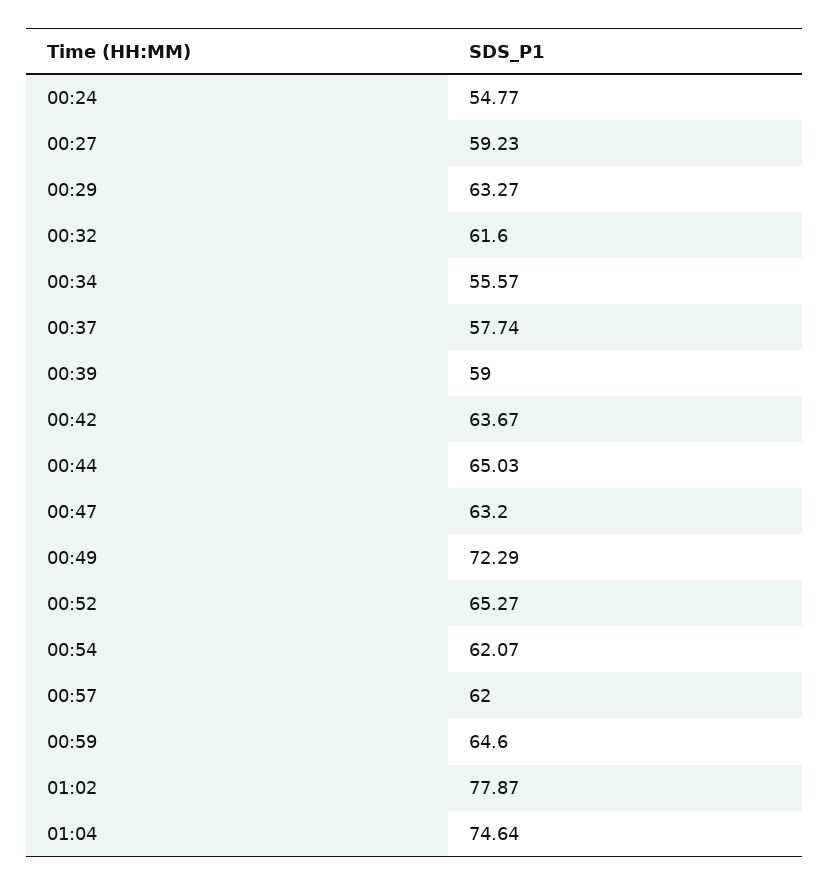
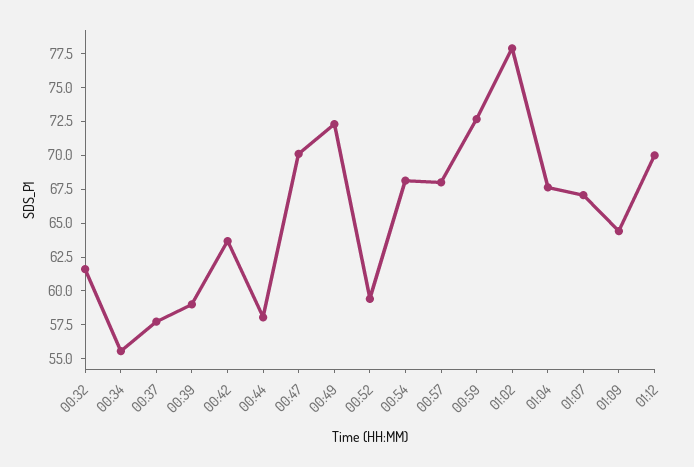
00:24: 54.77 -> none
00:27: 59.23 -> none
00:29: 63.27 -> none
00:44: 65.03 -> 57.5
00:47: 63.2 -> 70
00:52: 65.27 -> 60
00:54: 62.07 -> 67.5
00:57: 62 -> 67.5
00:59: 64.6 -> 72.5
01:04: 74.64 -> 67.5
01:07: none -> 67.5
01:09: none -> 65
01:12: none -> 70

